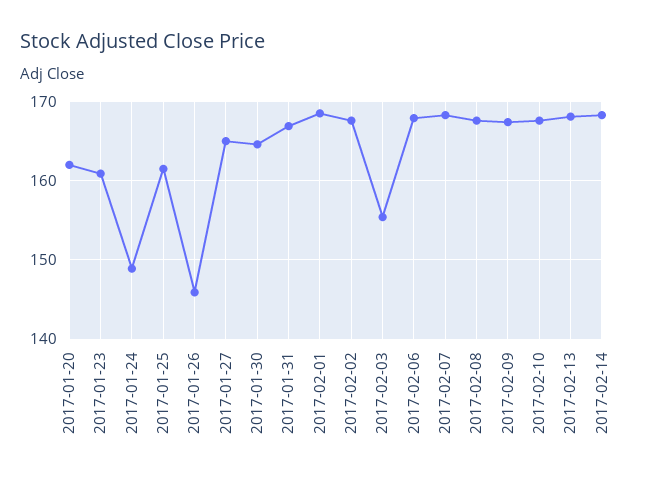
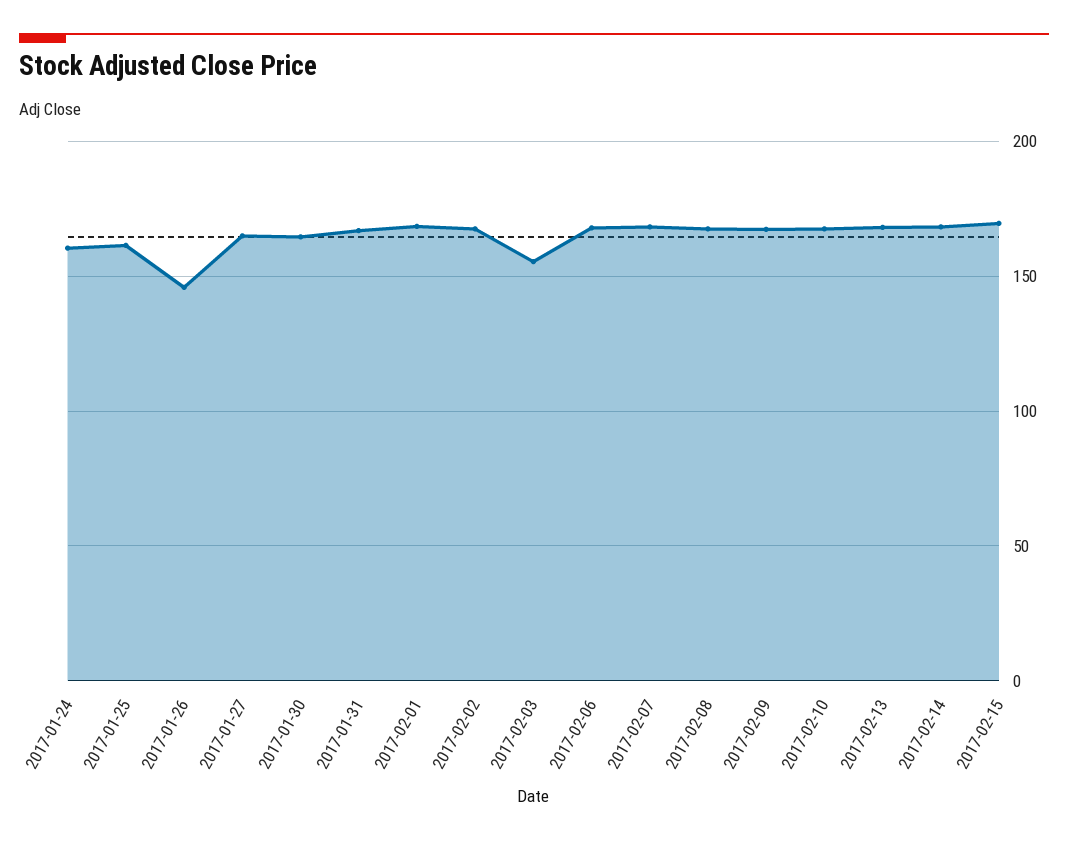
2017-01-20: 162 -> none
2017-01-23: 161 -> none
2017-01-24: 149 -> 160
2017-02-15: none -> 170

